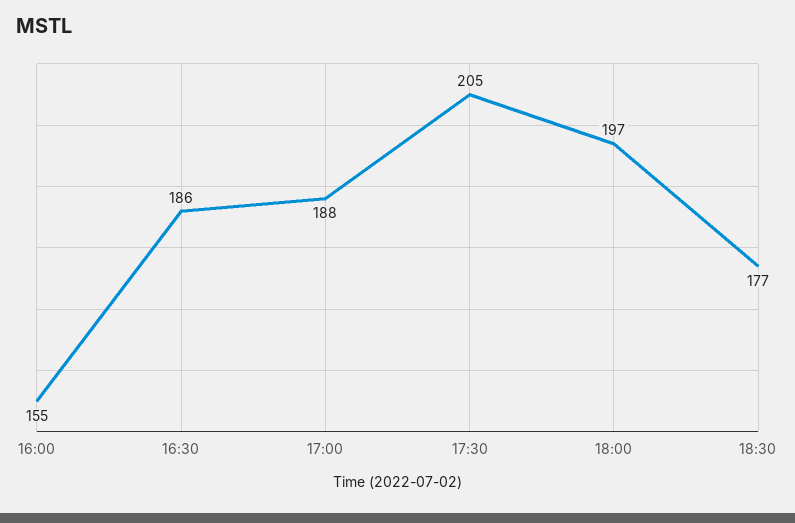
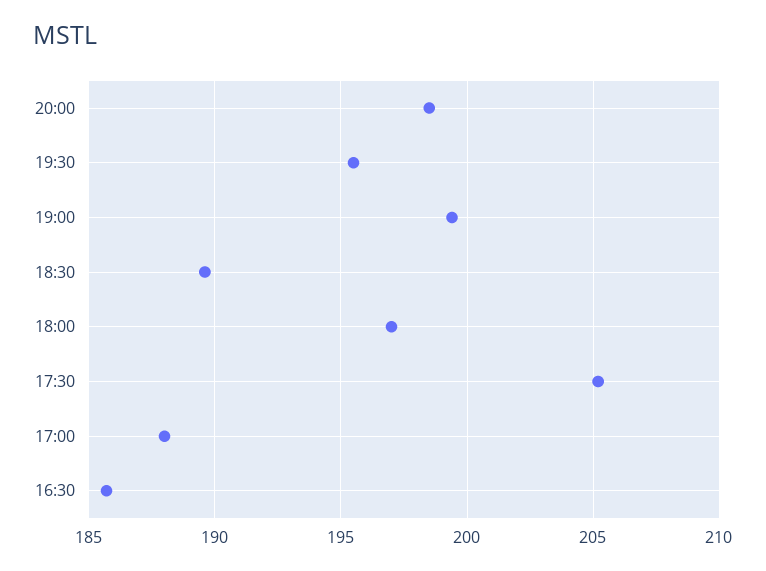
16:00: 155 -> none
18:30: 177 -> 189.5
20:00: none -> 198.5
19:30: none -> 195.5
19:00: none -> 199.5

